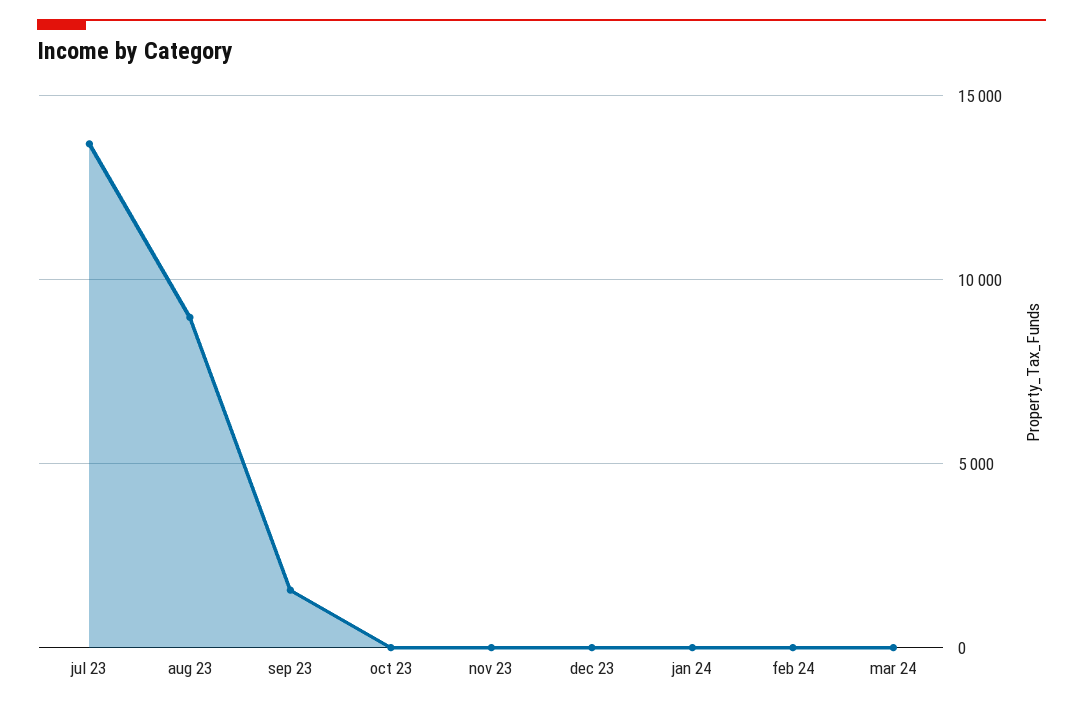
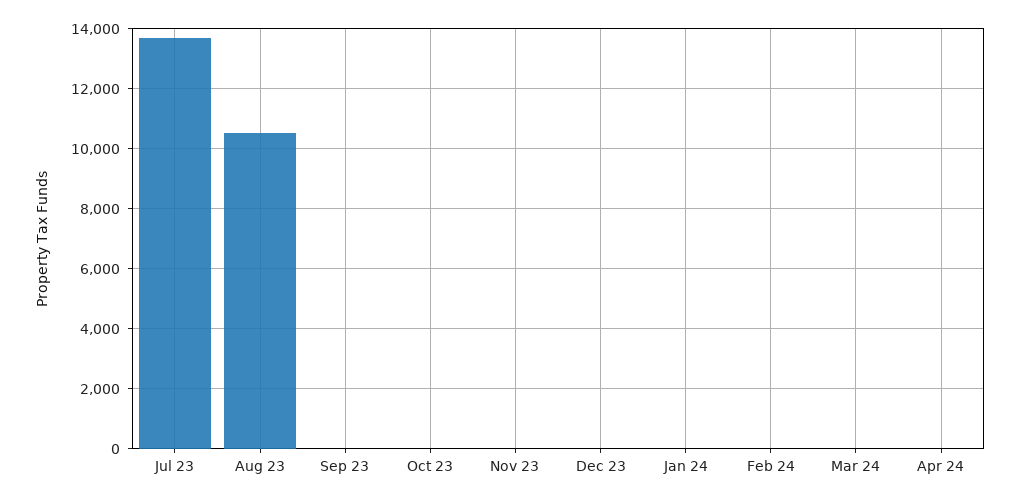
aug 23: 9000 -> 10500
sep 23: 1500 -> 0
Apr 24: none -> 0

